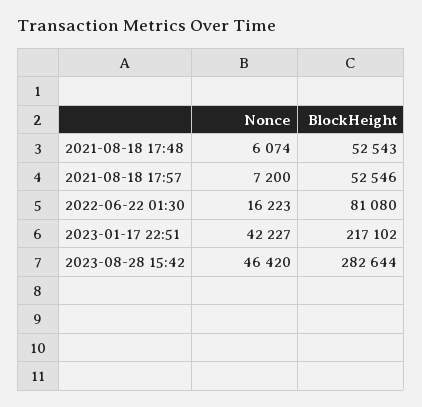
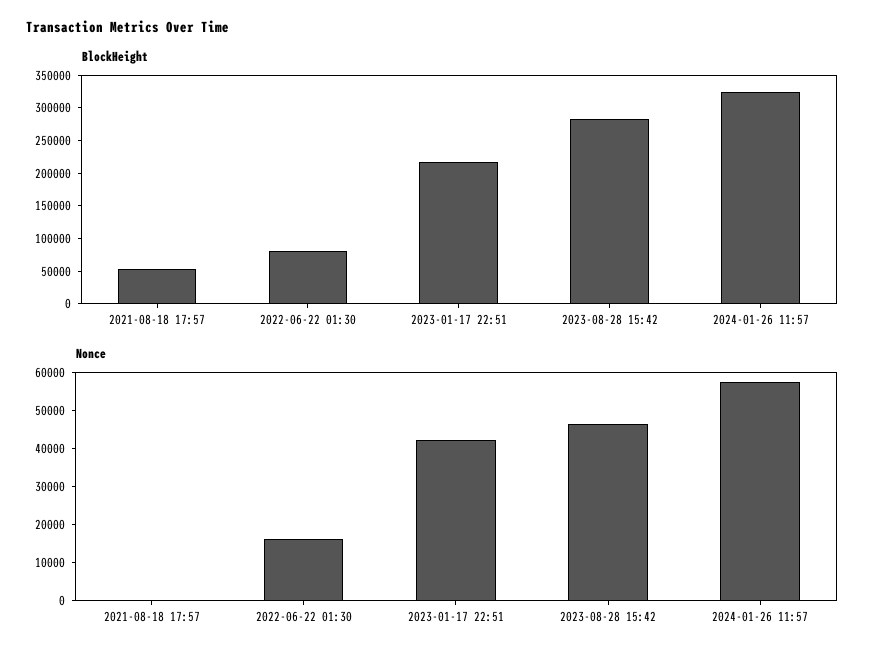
Nonce, 2021-08-18 17:48: 6074 -> none
BlockHeight, 2021-08-18 17:48: 52543 -> none
Nonce, 2021-08-18 17:57: 7200 -> 0
BlockHeight, 2024-01-26 11:57: none -> 325000
Nonce, 2024-01-26 11:57: none -> 57500

